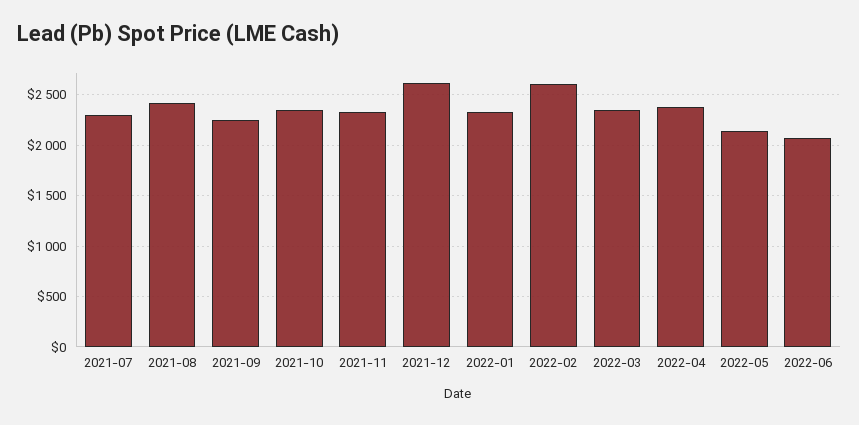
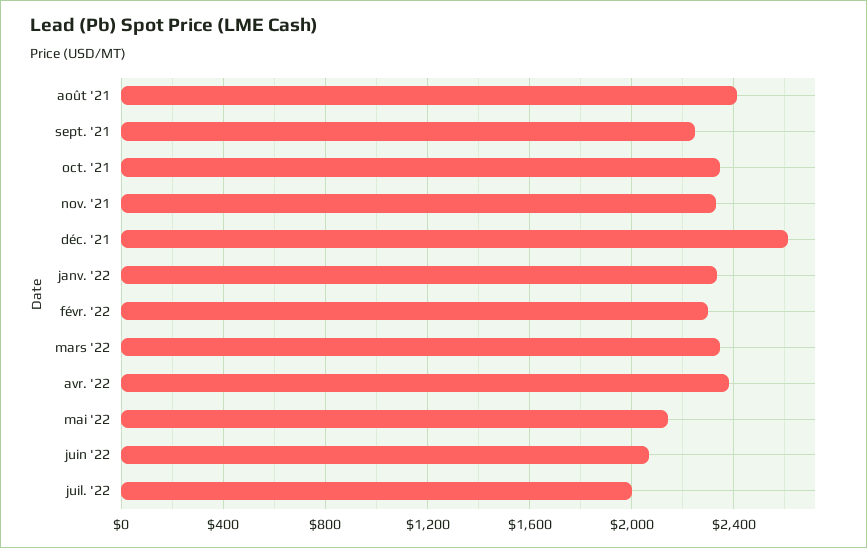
2021-07: 2300 -> none
2022-02: 2600 -> 2300
juil. '22: none -> 2000

